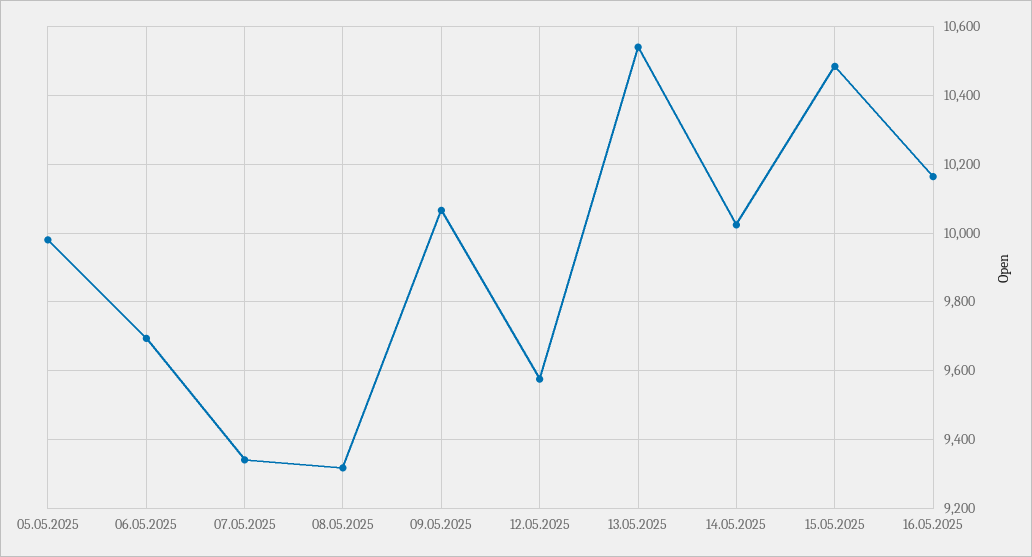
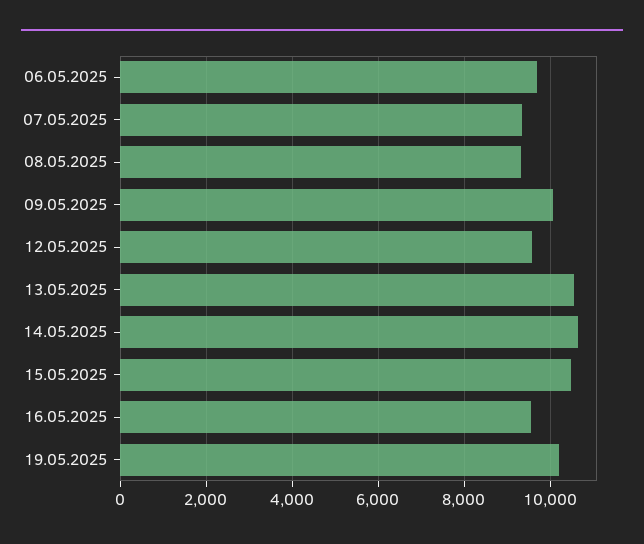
05.05.2025: 9980 -> none
14.05.2025: 10020 -> 10600
16.05.2025: 10160 -> 9600
19.05.2025: none -> 10200

